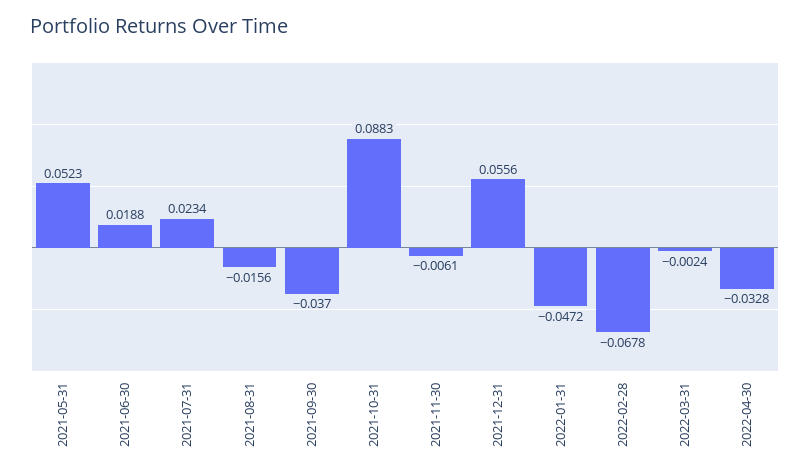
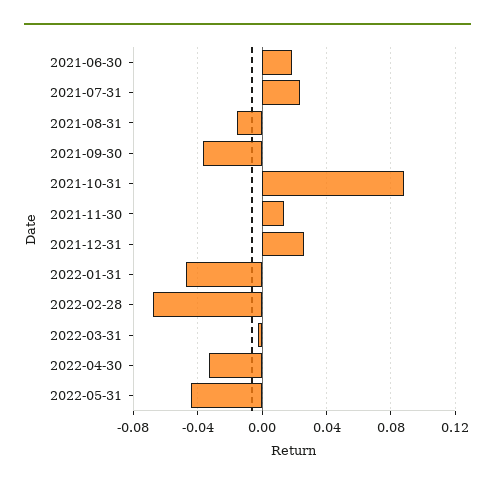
2021-05-31: 0.0523 -> none
2021-11-30: -0.0061 -> 0.015
2021-12-31: 0.0556 -> 0.025
2022-05-31: none -> -0.045

